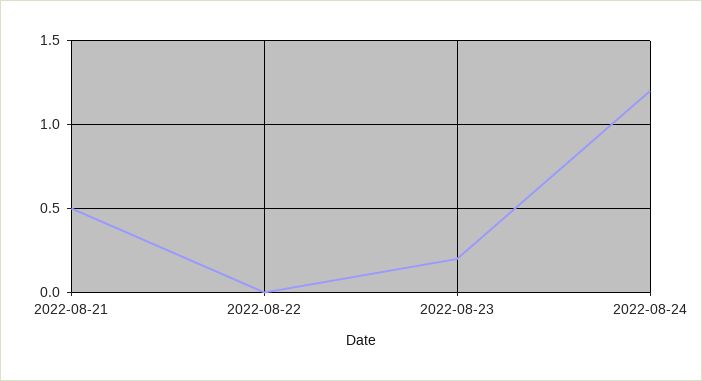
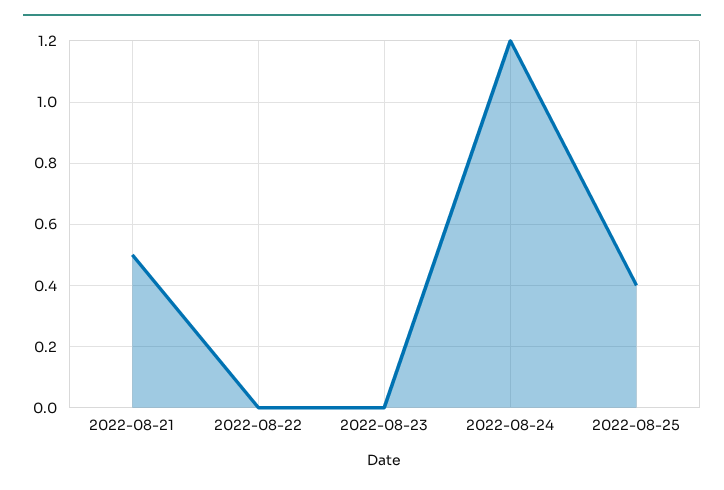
2022-08-23: 0.2 -> 0
2022-08-25: none -> 0.4

